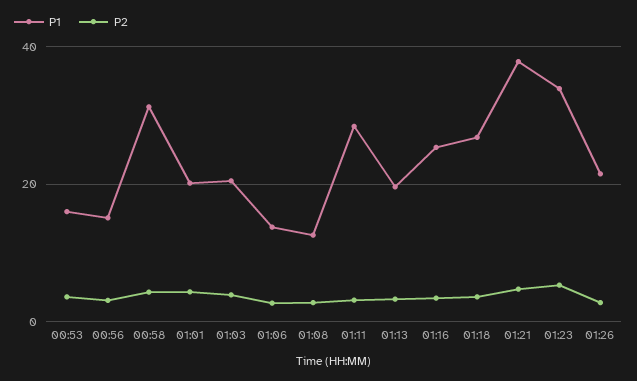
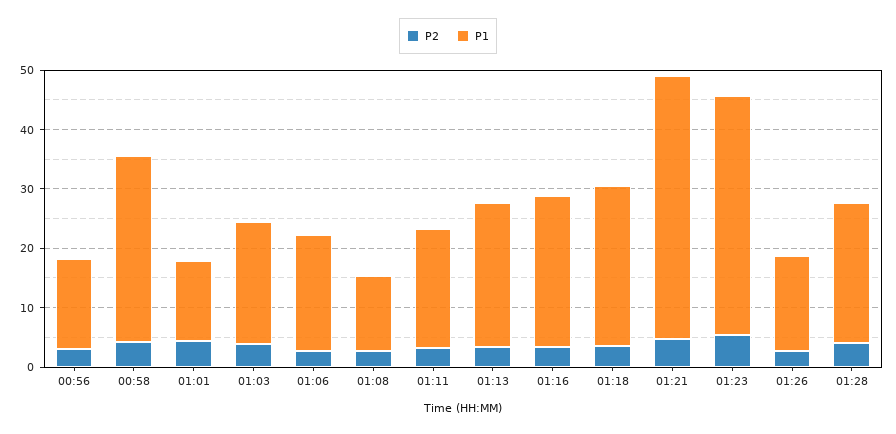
P1, 00:53: 16 -> none
P2, 00:53: 4 -> none
P1, 01:01: 20 -> 14
P1, 01:06: 14 -> 20
P1, 01:11: 28 -> 20
P1, 01:13: 20 -> 24
P1, 01:21: 38 -> 44
P1, 01:23: 34 -> 40
P1, 01:26: 22 -> 16
P2, 01:28: none -> 4
P1, 01:28: none -> 24

